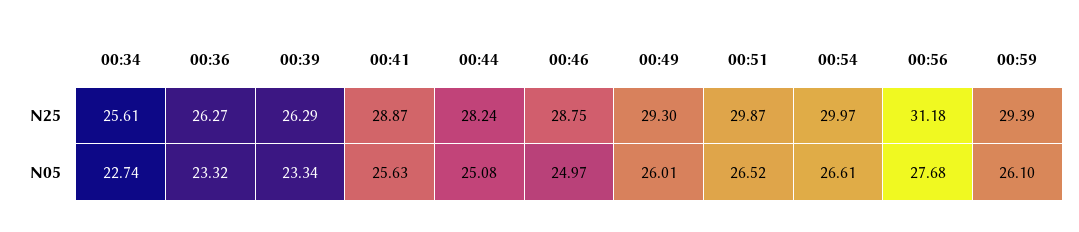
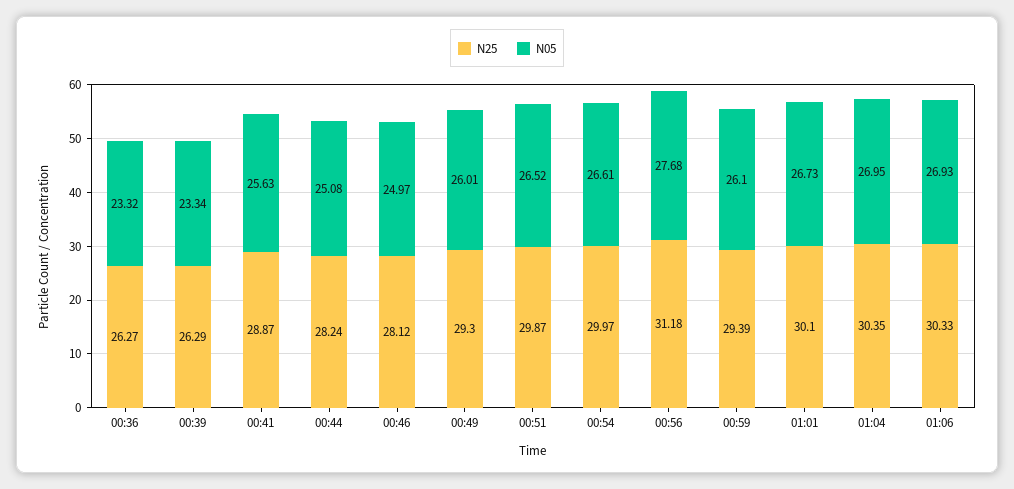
N25, 00:34: 25.61 -> none
N25, 00:46: 28.75 -> 28.12
N05, 00:34: 22.74 -> none
N25, 01:01: none -> 30.1
N05, 01:01: none -> 26.73
N25, 01:04: none -> 30.35
N05, 01:04: none -> 26.95
N25, 01:06: none -> 30.33
N05, 01:06: none -> 26.93

